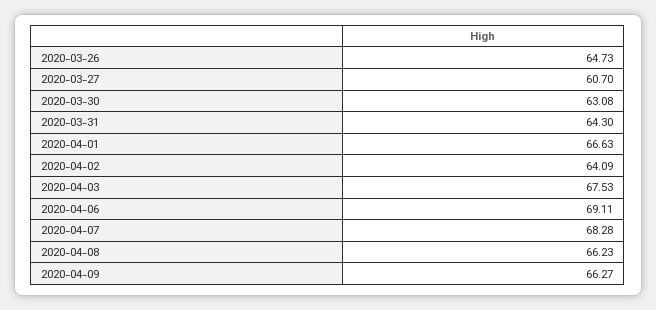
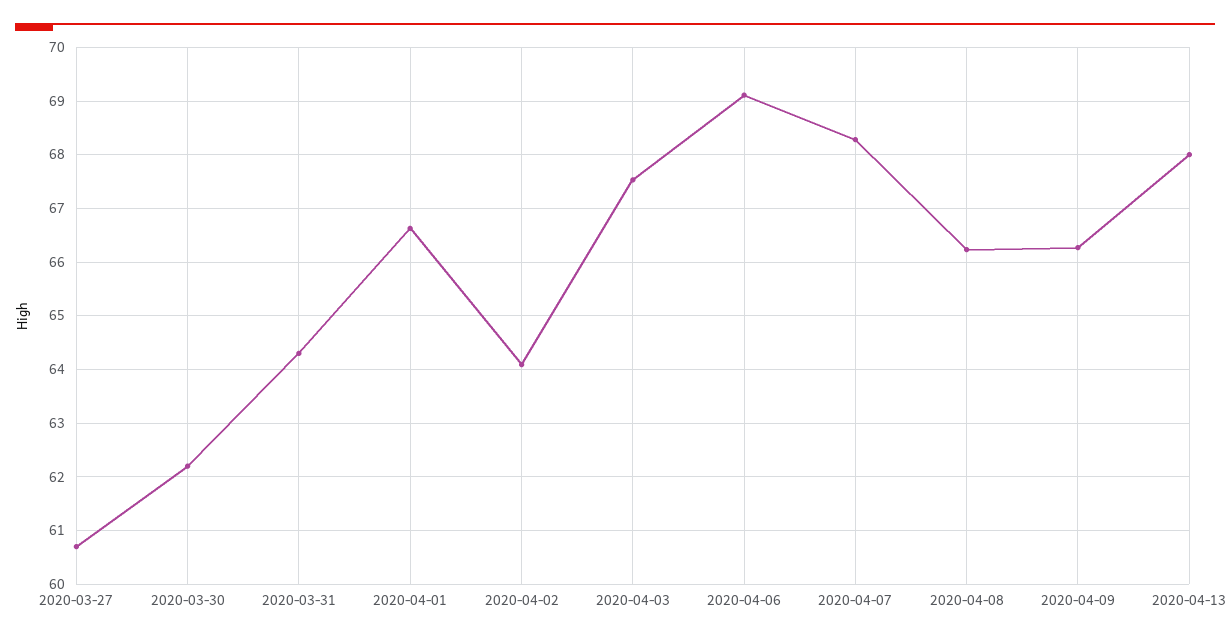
2020-03-26: 64.73 -> none
2020-03-30: 63.08 -> 62.2
2020-04-13: none -> 68

